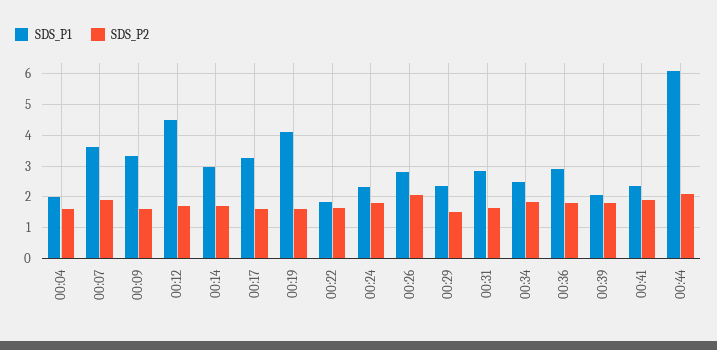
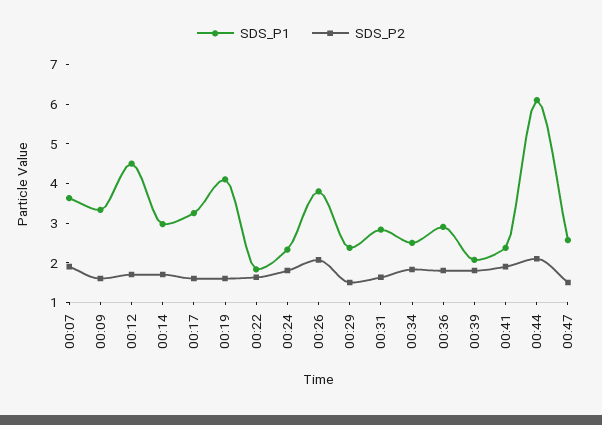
SDS_P1, 00:04: 2 -> none
SDS_P2, 00:04: 1.6 -> none
SDS_P1, 00:26: 2.8 -> 3.75
SDS_P1, 00:47: none -> 2.5
SDS_P2, 00:47: none -> 1.5

